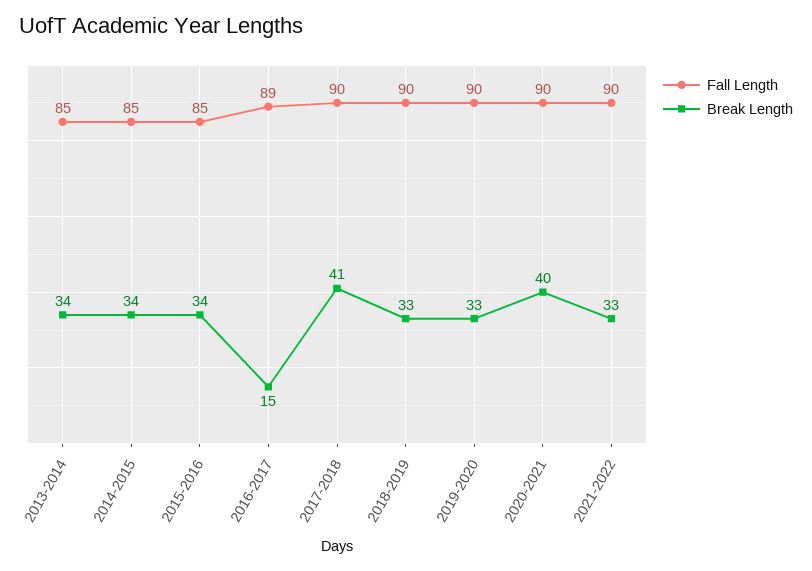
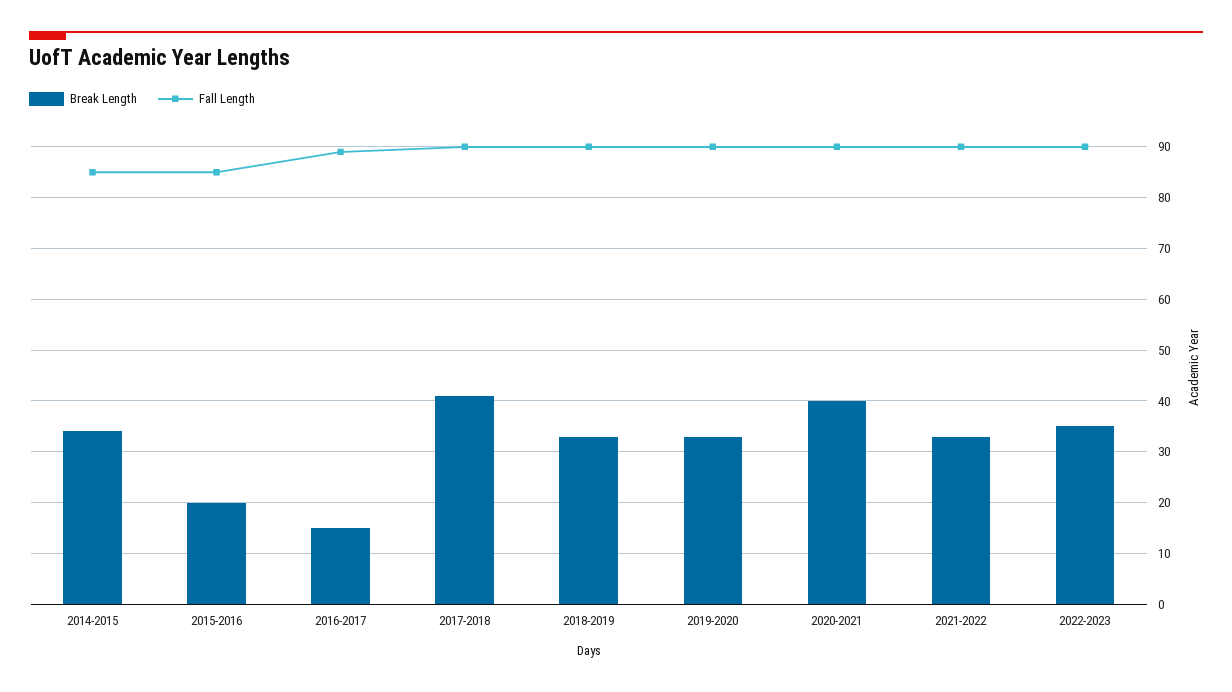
Fall Length, 2013-2014: 85 -> none
Break Length, 2013-2014: 34 -> none
Break Length, 2015-2016: 34 -> 20
Break Length, 2022-2023: none -> 35
Fall Length, 2022-2023: none -> 90

